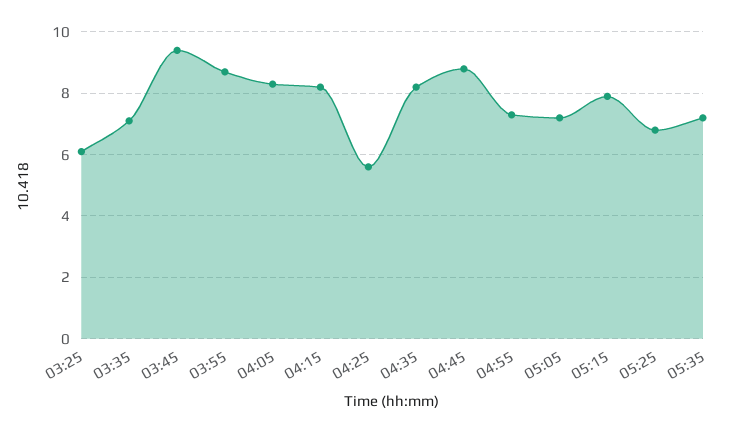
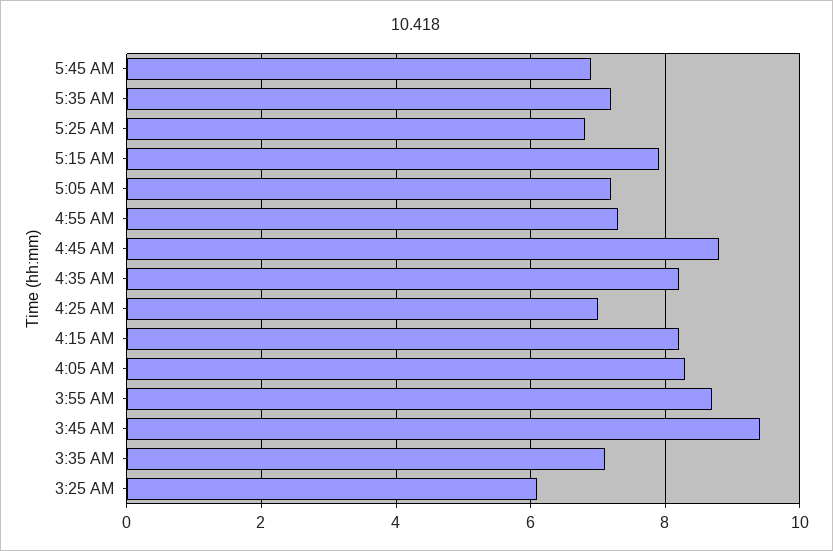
04:25: 5.5 -> 7
5:45 AM: none -> 7

